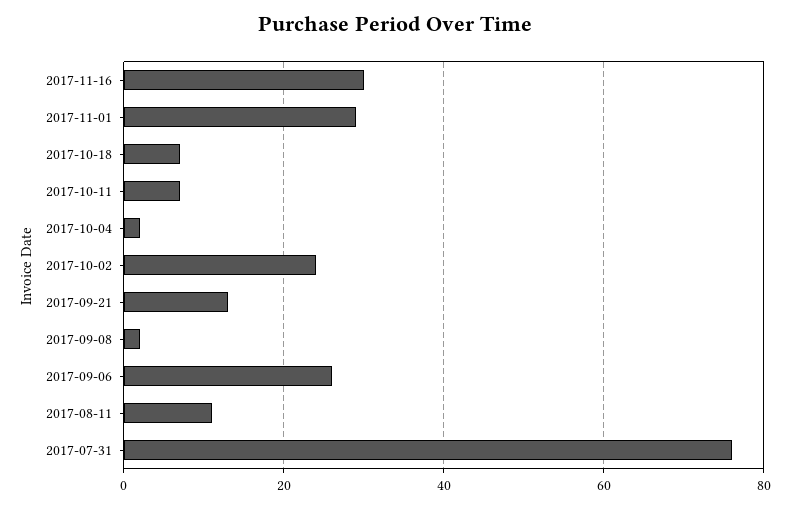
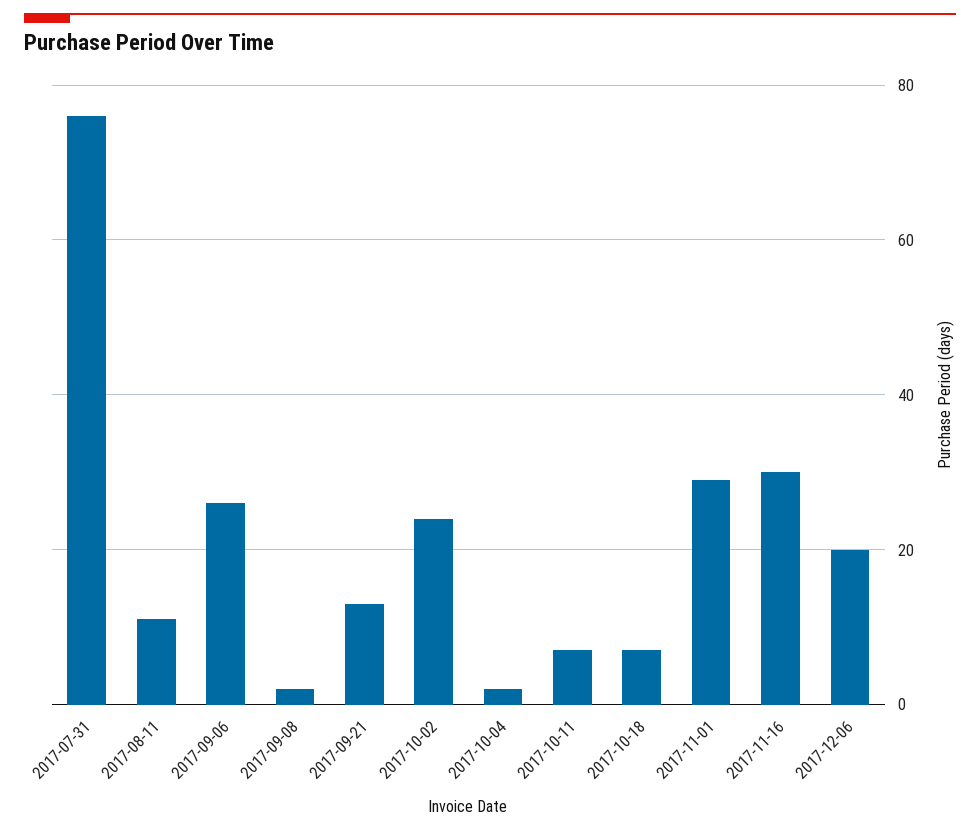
2017-12-06: none -> 20

